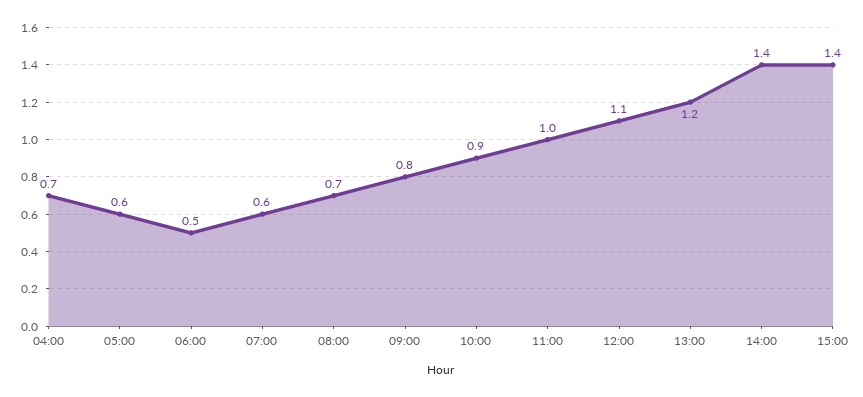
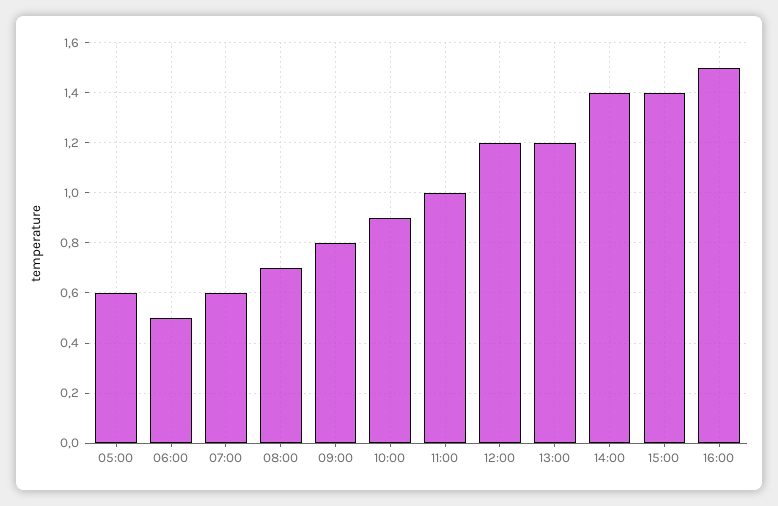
04:00: 0.7 -> none
12:00: 1.1 -> 1.2
16:00: none -> 1.5

